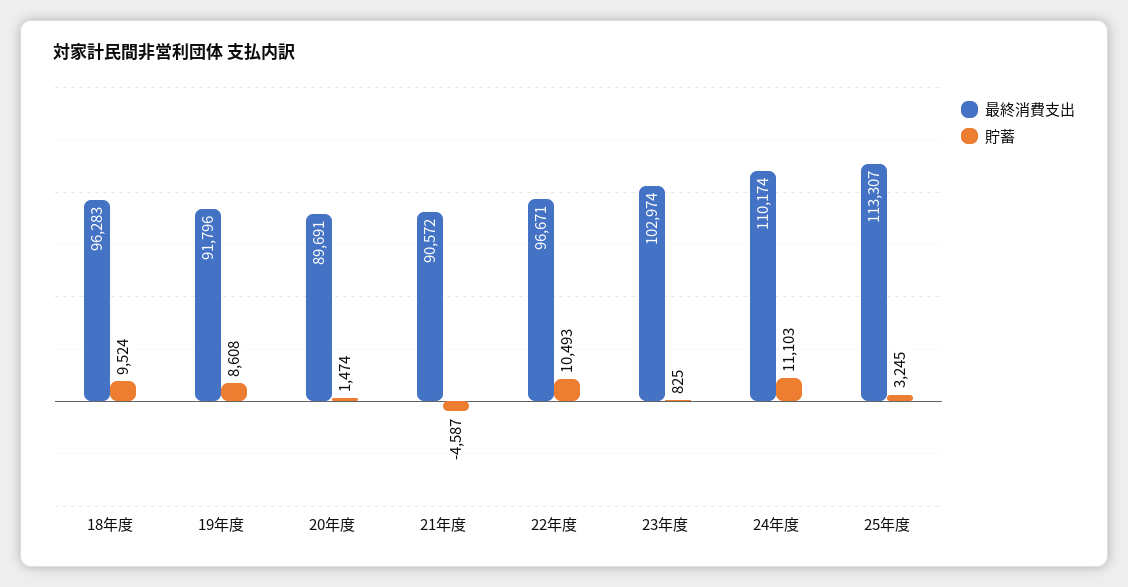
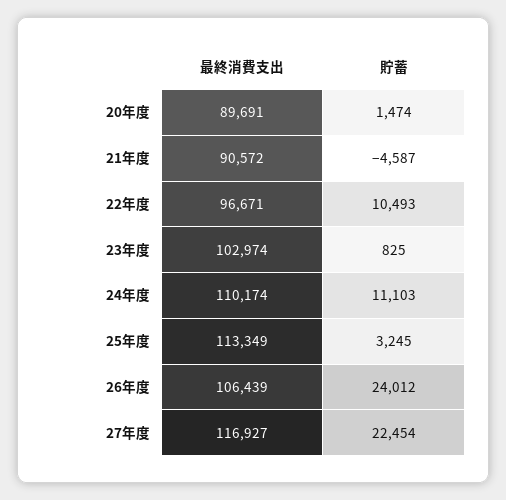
最終消費支出, 18年度: 96283 -> none
貯蓄, 18年度: 9524 -> none
最終消費支出, 19年度: 91796 -> none
貯蓄, 19年度: 8608 -> none
最終消費支出, 25年度: 113307 -> 113349
最終消費支出, 26年度: none -> 106439
貯蓄, 26年度: none -> 24012
最終消費支出, 27年度: none -> 116927
貯蓄, 27年度: none -> 22454

